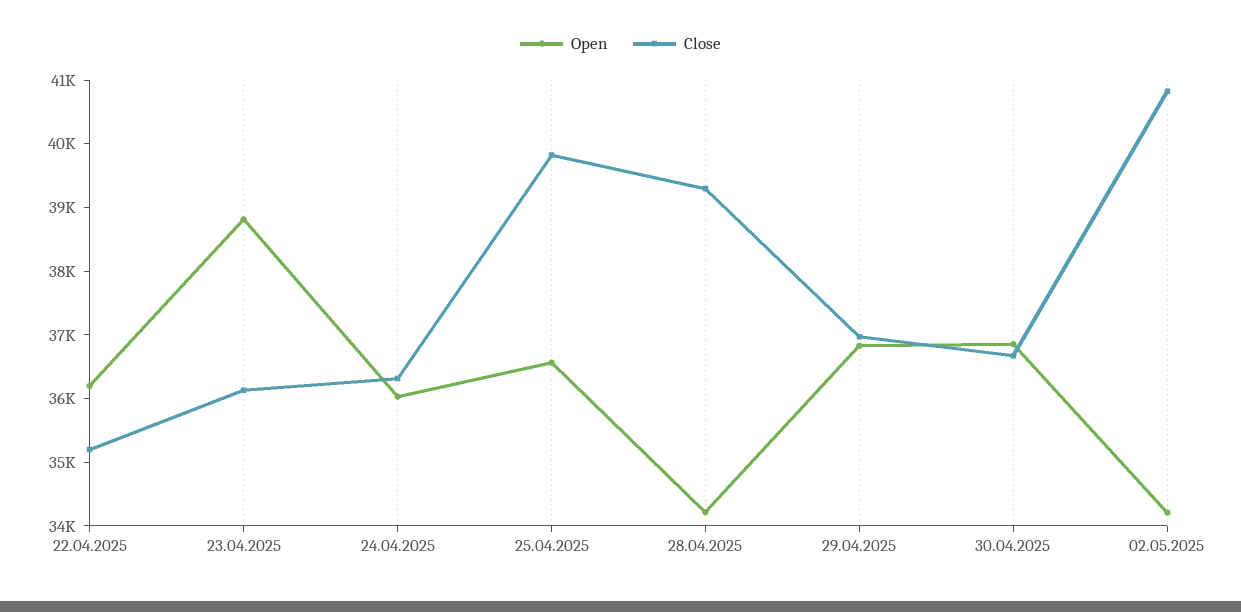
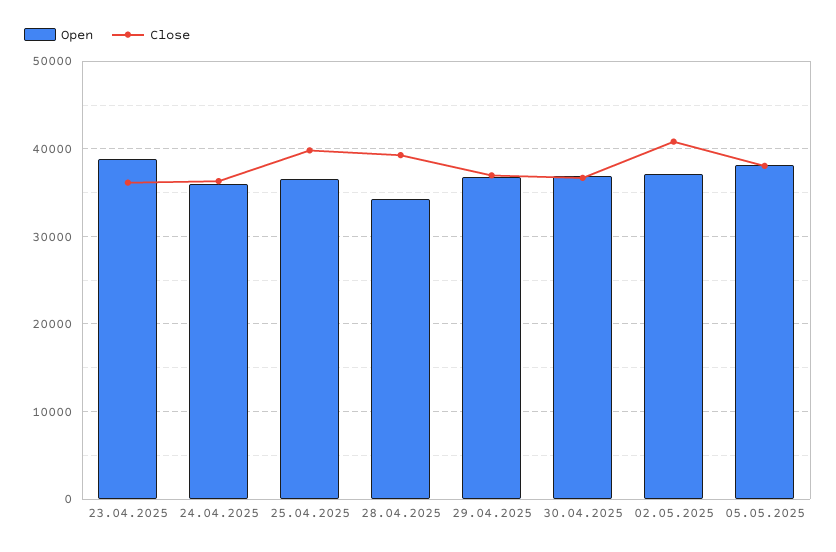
Open, 22.04.2025: 36200 -> none
Close, 22.04.2025: 35200 -> none
Open, 02.05.2025: 34200 -> 37000
Open, 05.05.2025: none -> 38000
Close, 05.05.2025: none -> 38000

